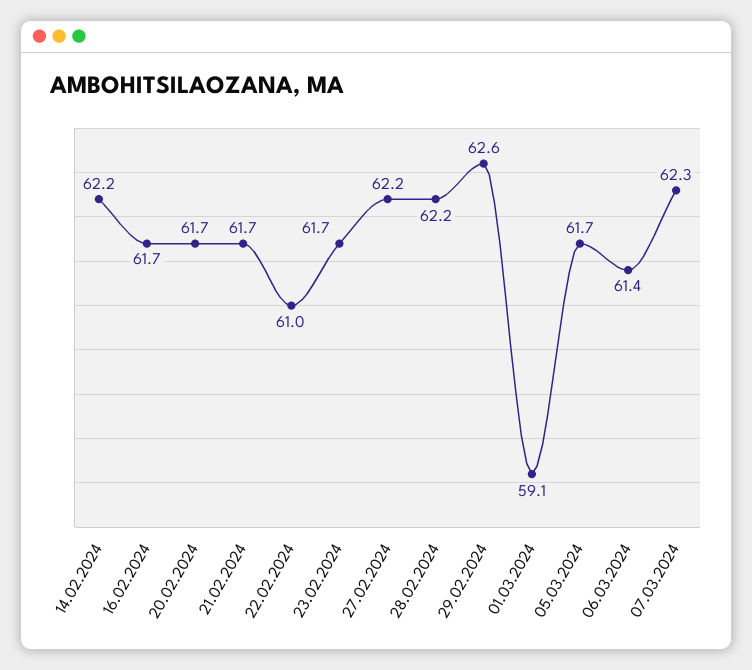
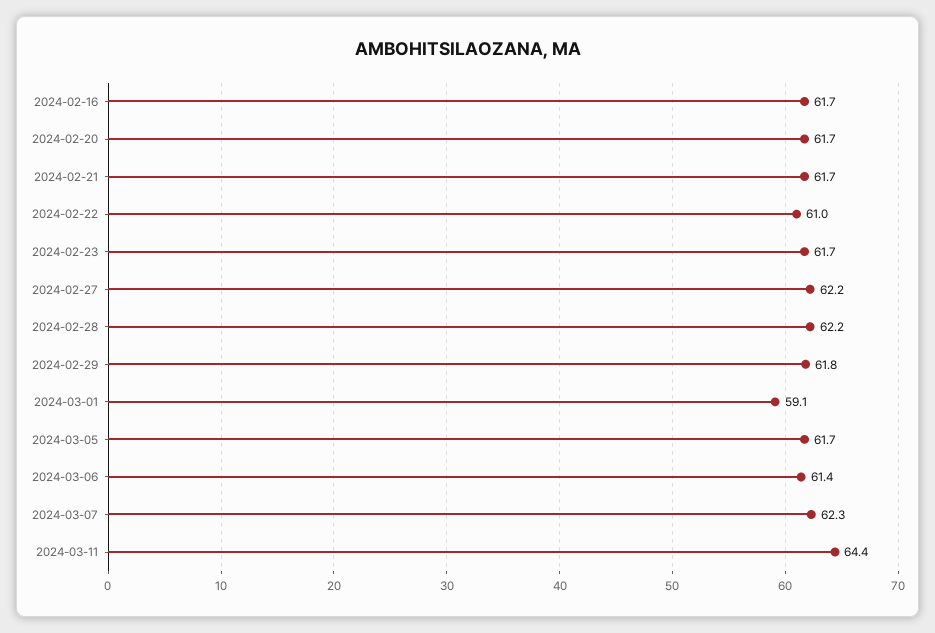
14.02.2024: 62.2 -> none
29.02.2024: 62.6 -> 61.8
2024-03-11: none -> 64.4

